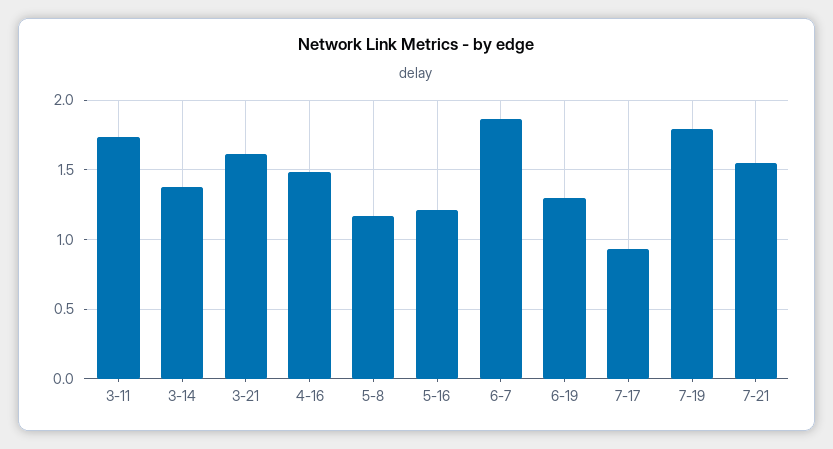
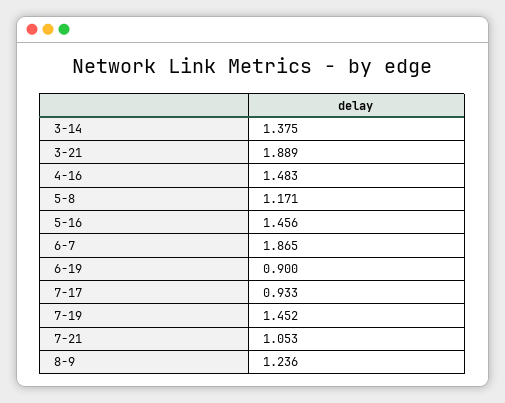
3-11: 1.75 -> none
3-21: 1.6 -> 1.889
5-16: 1.2 -> 1.456
6-19: 1.3 -> 0.9
7-19: 1.8 -> 1.452
7-21: 1.55 -> 1.053
8-9: none -> 1.236

